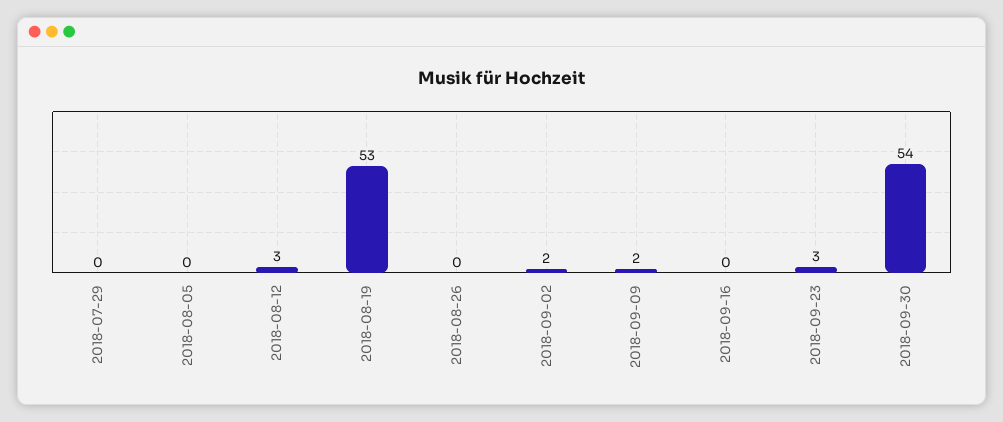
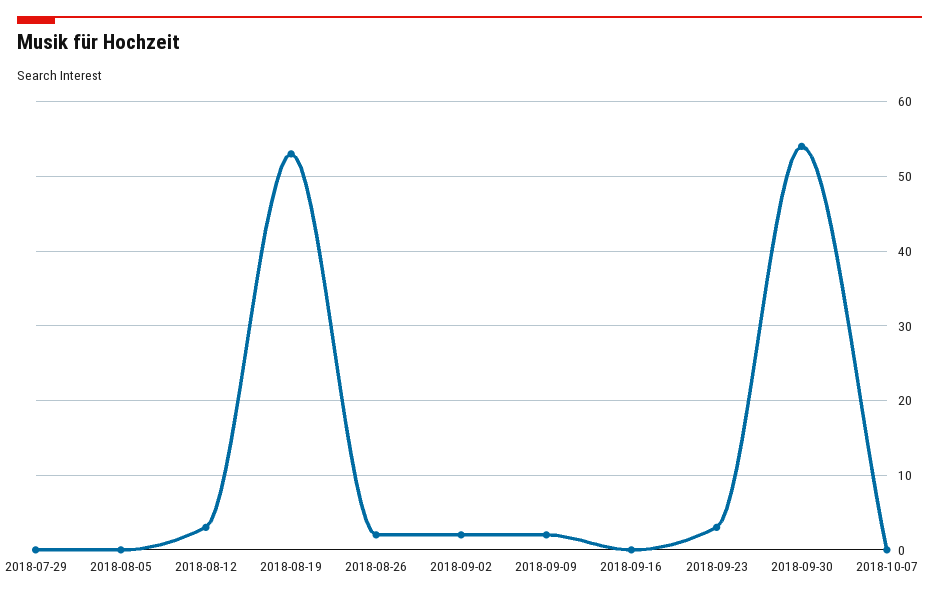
2018-08-26: 0 -> 2
2018-10-07: none -> 0

